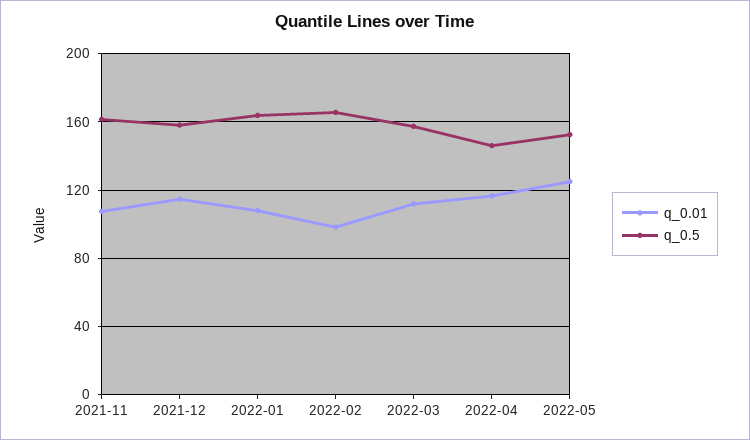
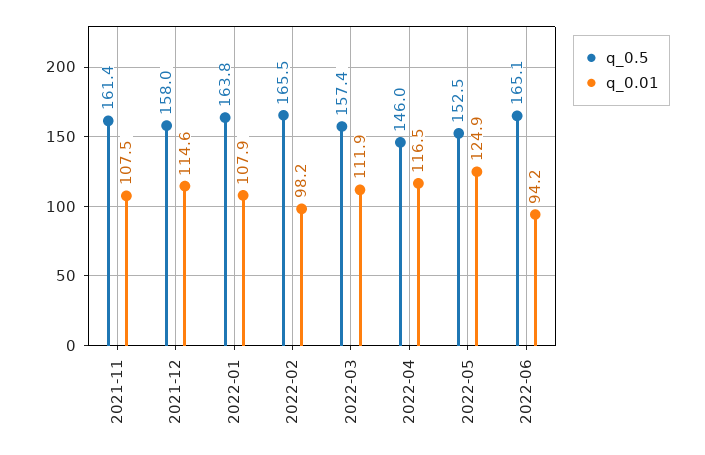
q_0.5, 2022-06: none -> 165.1
q_0.01, 2022-06: none -> 94.2

